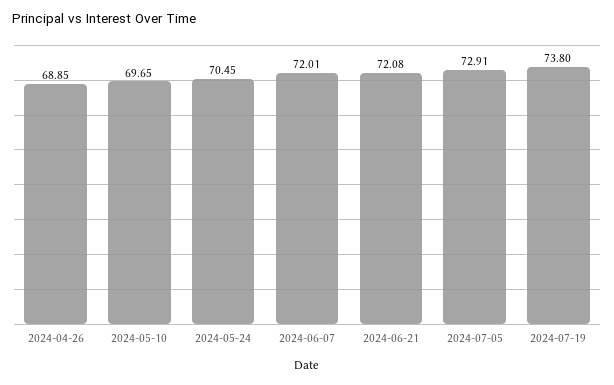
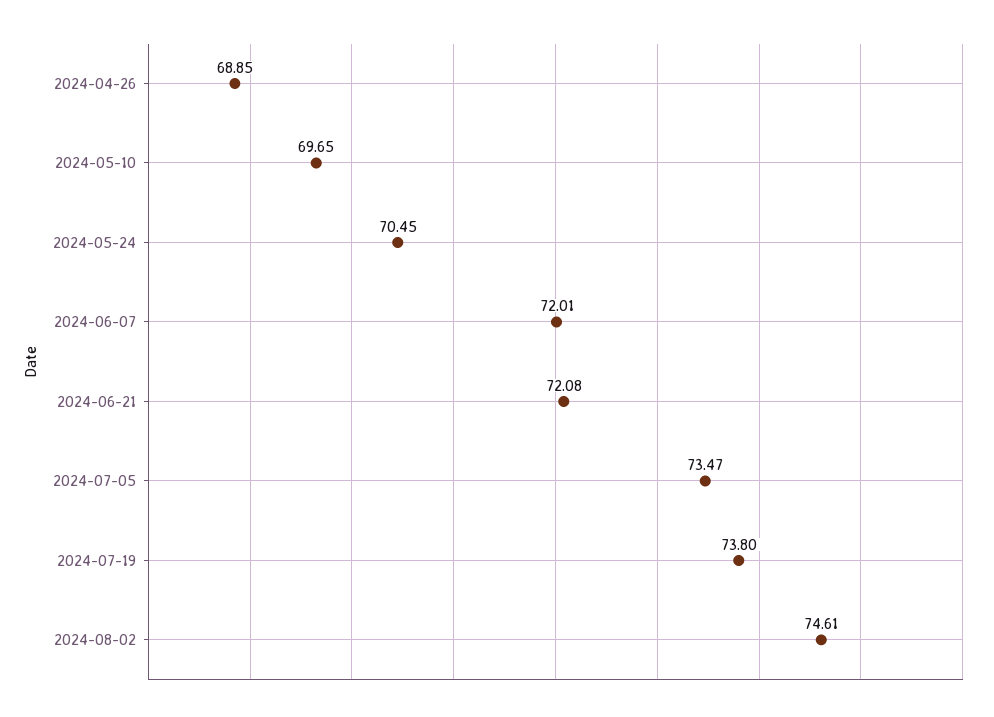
2024-07-05: 72.91 -> 73.47
2024-08-02: none -> 74.61

